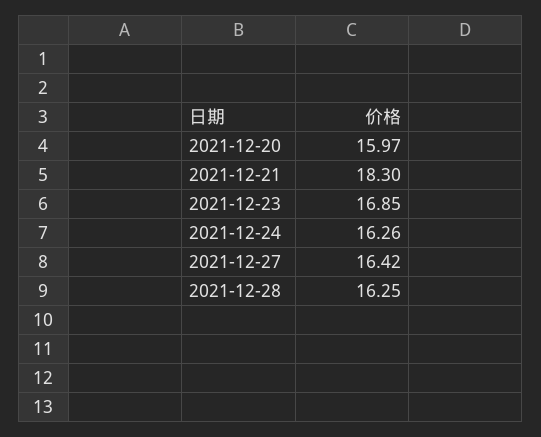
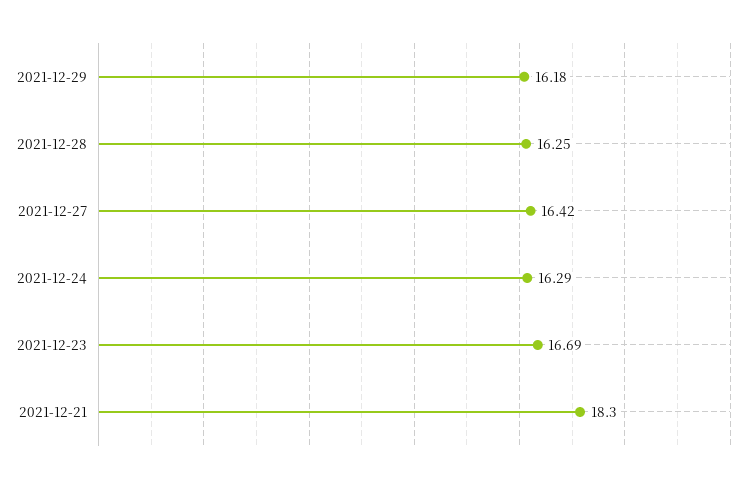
2021-12-20: 15.97 -> none
2021-12-23: 16.85 -> 16.69
2021-12-24: 16.26 -> 16.29
2021-12-29: none -> 16.18

